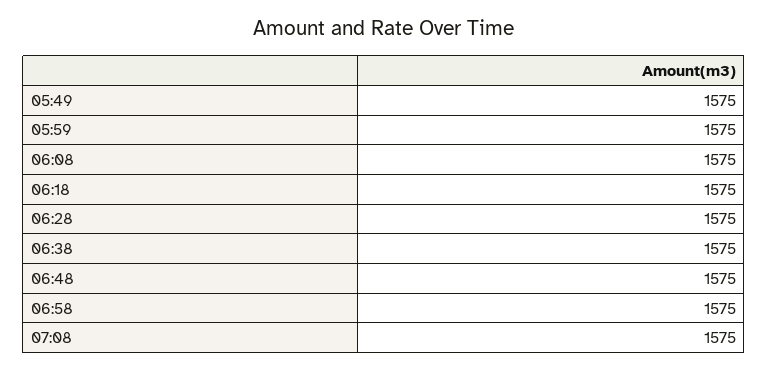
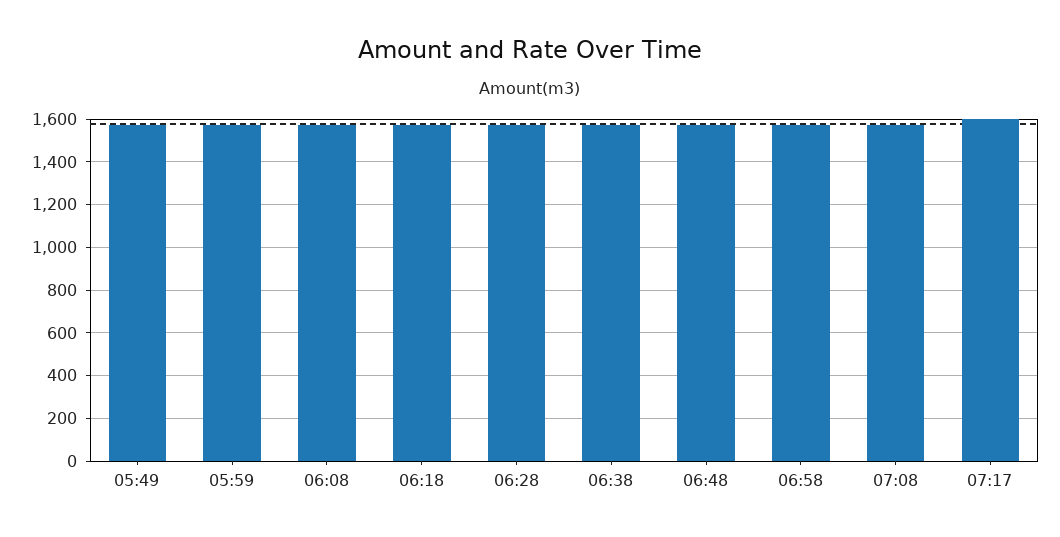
07:17: none -> 1600

